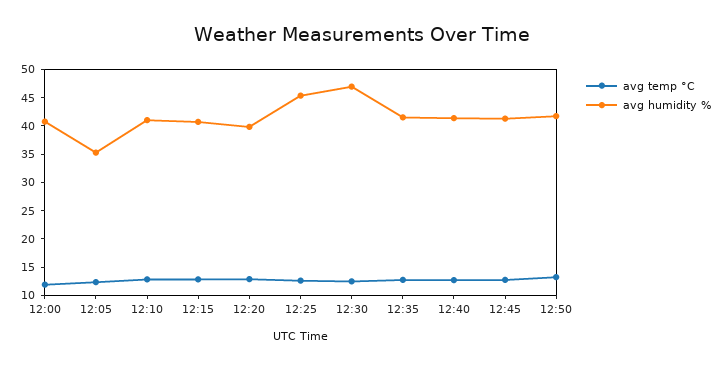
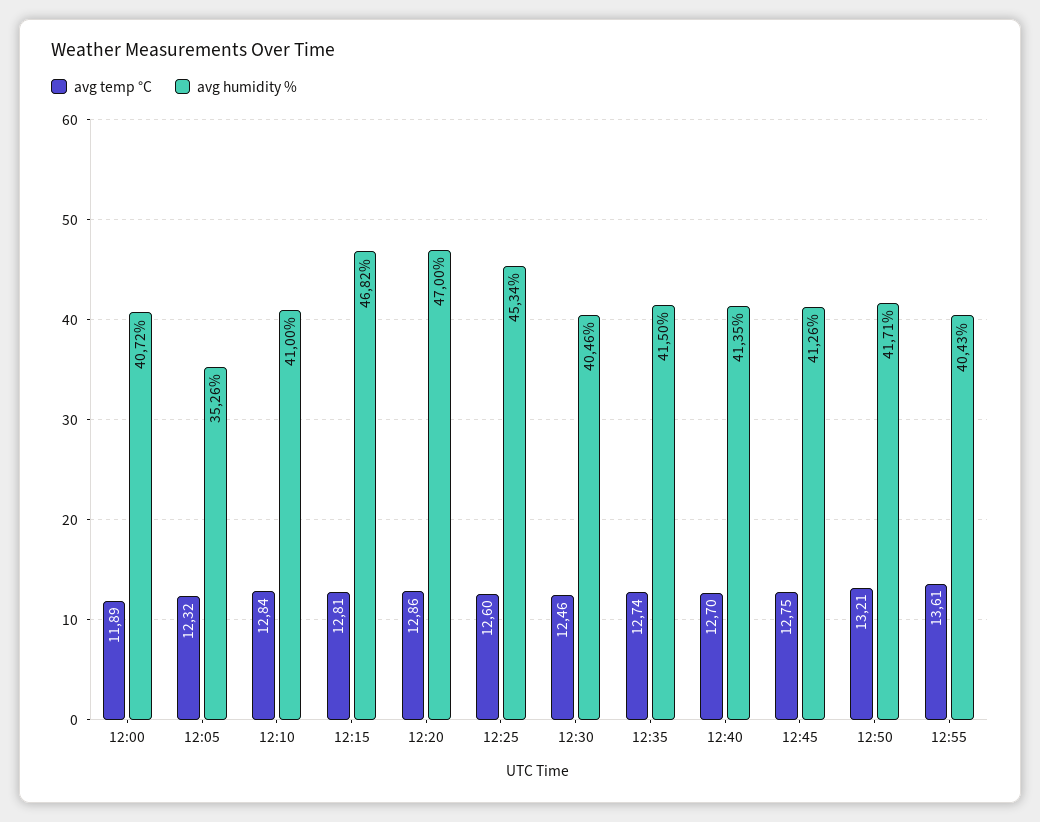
avg humidity %, 12:15: 40 -> 46.82
avg humidity %, 12:20: 40 -> 47
avg humidity %, 12:30: 47.5 -> 40.46
avg temp °C, 12:55: none -> 13.61
avg humidity %, 12:55: none -> 40.43

